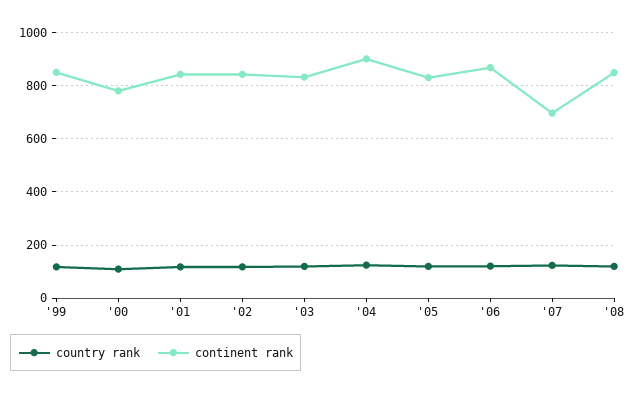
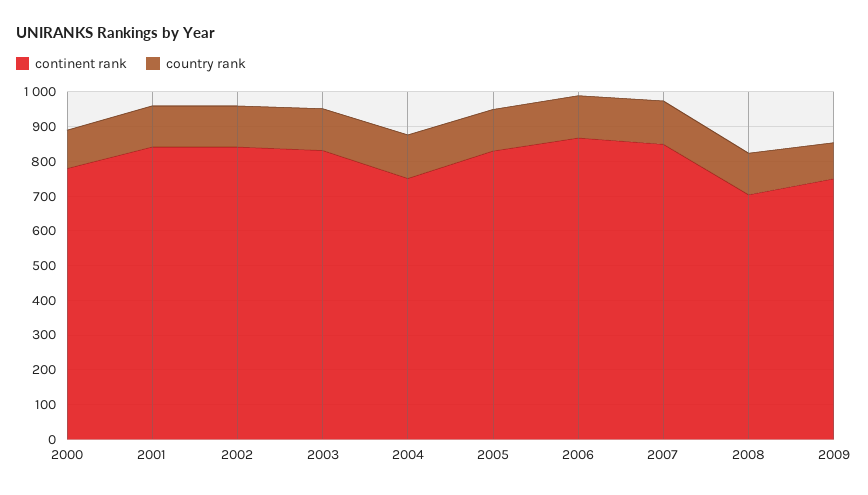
country rank, '99: 125 -> none
continent rank, '99: 850 -> none
continent rank, '04: 900 -> 750
continent rank, '07: 700 -> 850
continent rank, '08: 850 -> 700
continent rank, 2009: none -> 750
country rank, 2009: none -> 100

